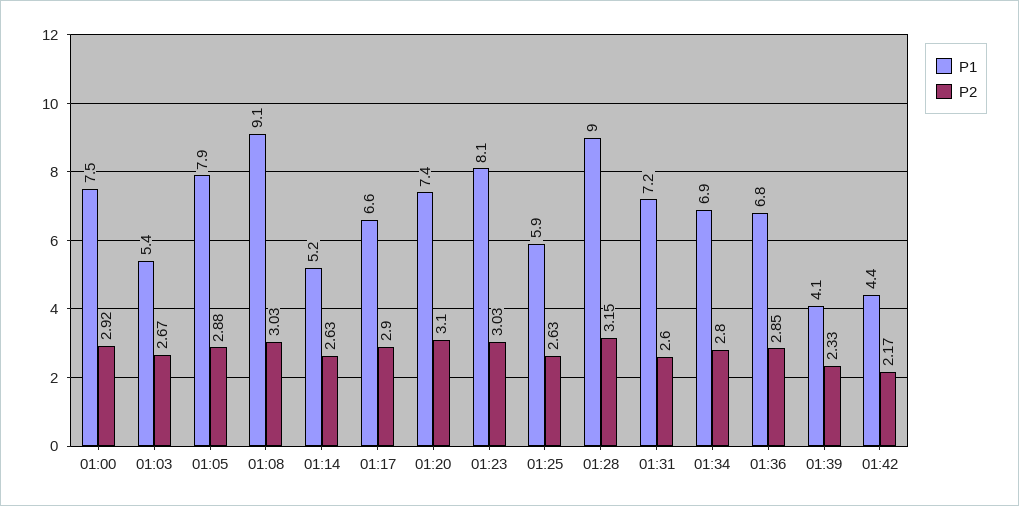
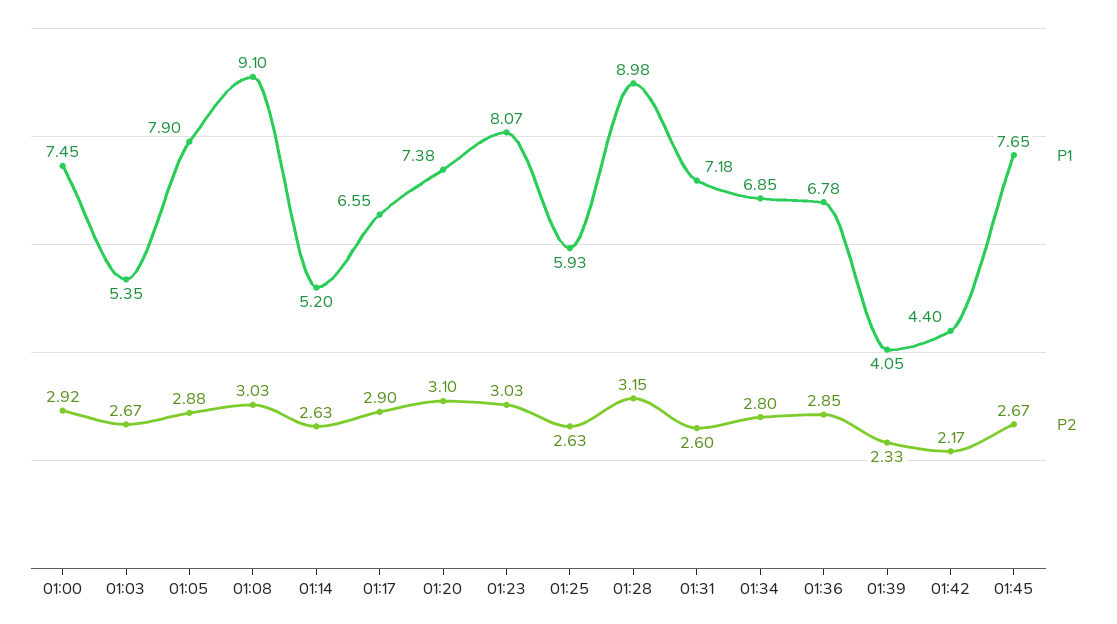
P1, 01:45: none -> 7.65
P2, 01:45: none -> 2.67

